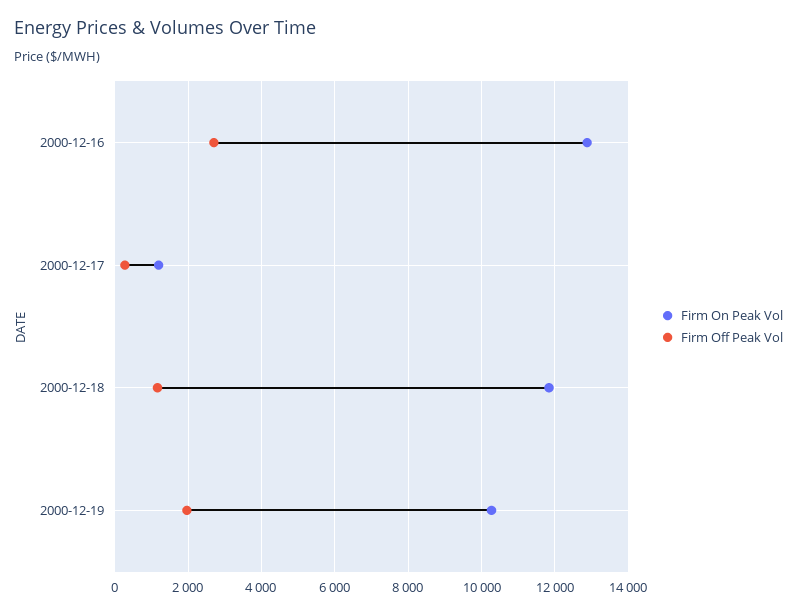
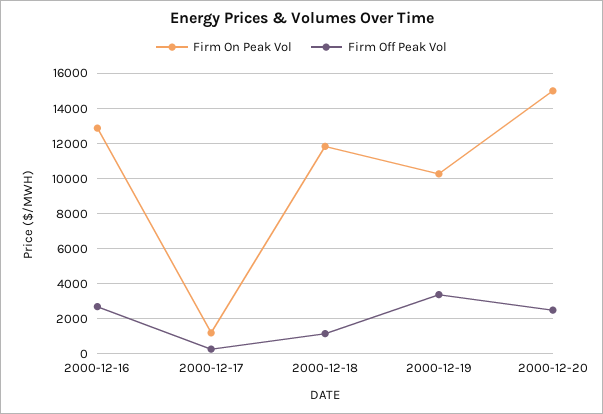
Firm Off Peak Vol, 2000-12-19: 2000 -> 3500
Firm On Peak Vol, 2000-12-20: none -> 15000
Firm Off Peak Vol, 2000-12-20: none -> 2500

